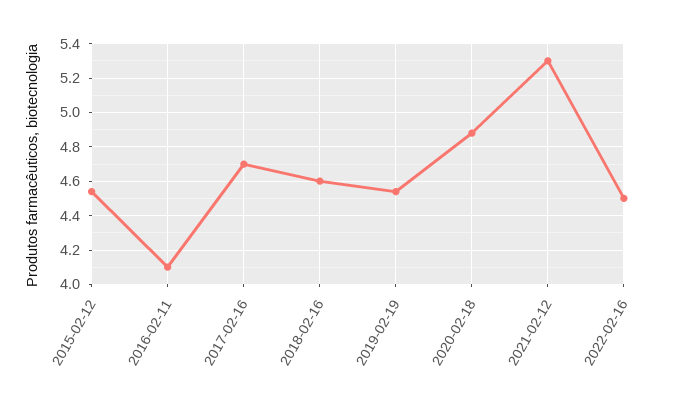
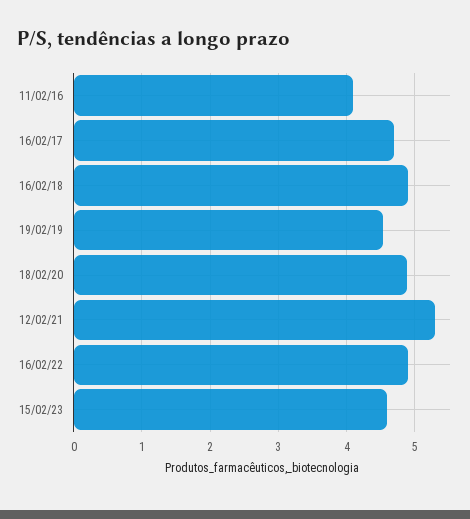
2015-02-12: 4.55 -> none
2018-02-16: 4.6 -> 4.9
2022-02-16: 4.5 -> 4.9
15/02/23: none -> 4.6

